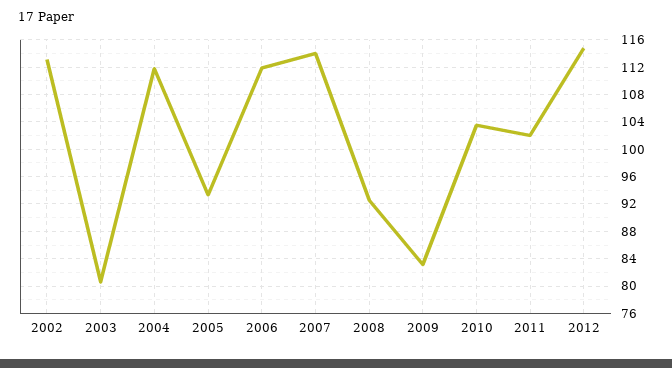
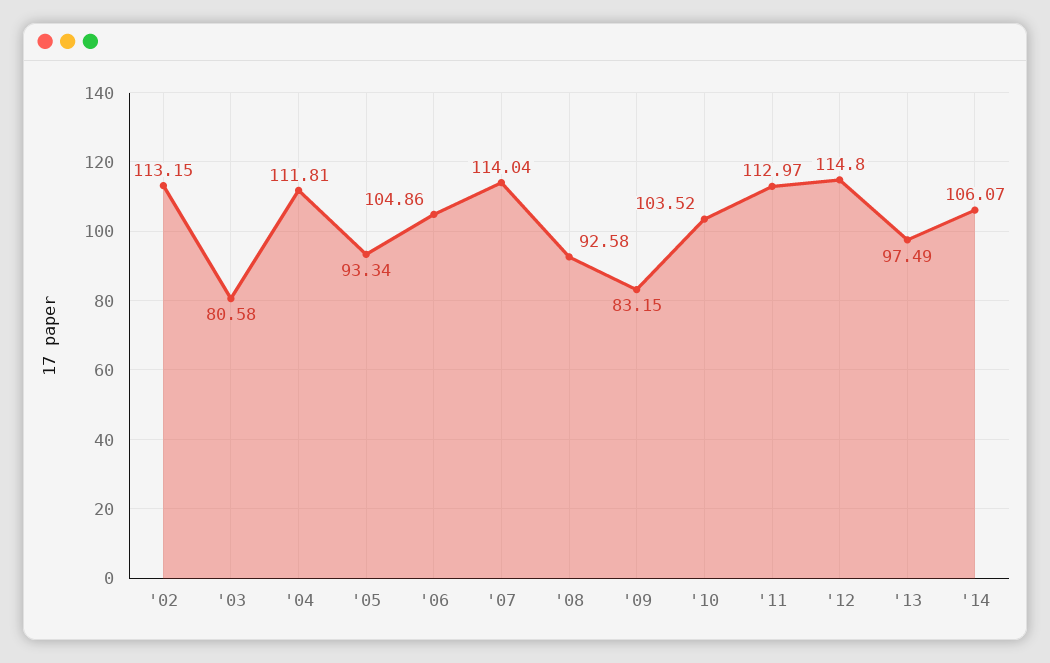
2006: 112 -> 104.86
2011: 102 -> 112.97
'13: none -> 97.49
'14: none -> 106.07

